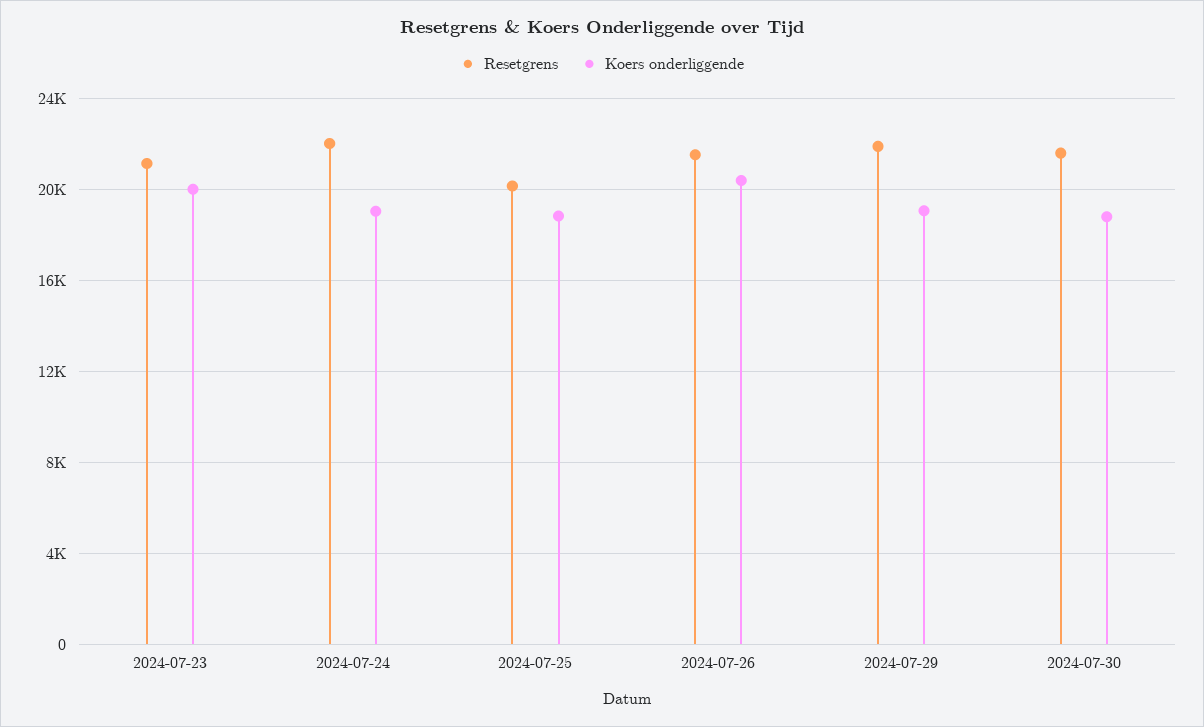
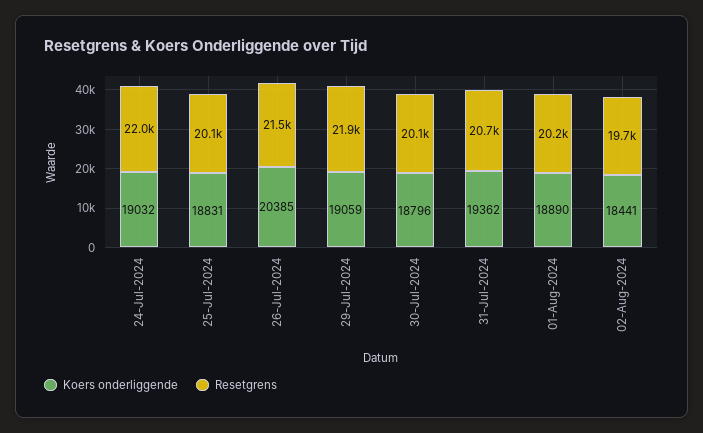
Resetgrens, 2024-07-23: 21000 -> none
Koers onderliggende, 2024-07-23: 20000 -> none
Resetgrens, 2024-07-30: 21500 -> 20100
Koers onderliggende, 31-Jul-2024: none -> 19362
Resetgrens, 31-Jul-2024: none -> 20700
Koers onderliggende, 01-Aug-2024: none -> 18890
Resetgrens, 01-Aug-2024: none -> 20200
Koers onderliggende, 02-Aug-2024: none -> 18441
Resetgrens, 02-Aug-2024: none -> 19700

